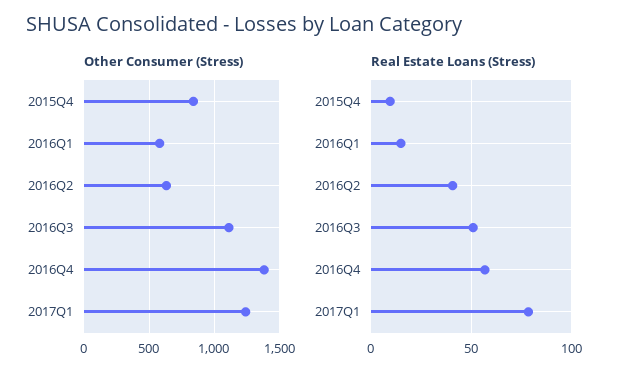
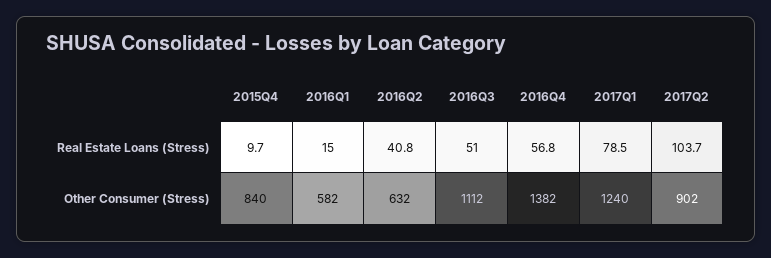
Real Estate Loans (Stress), 2017Q2: none -> 103.7
Other Consumer (Stress), 2017Q2: none -> 902

